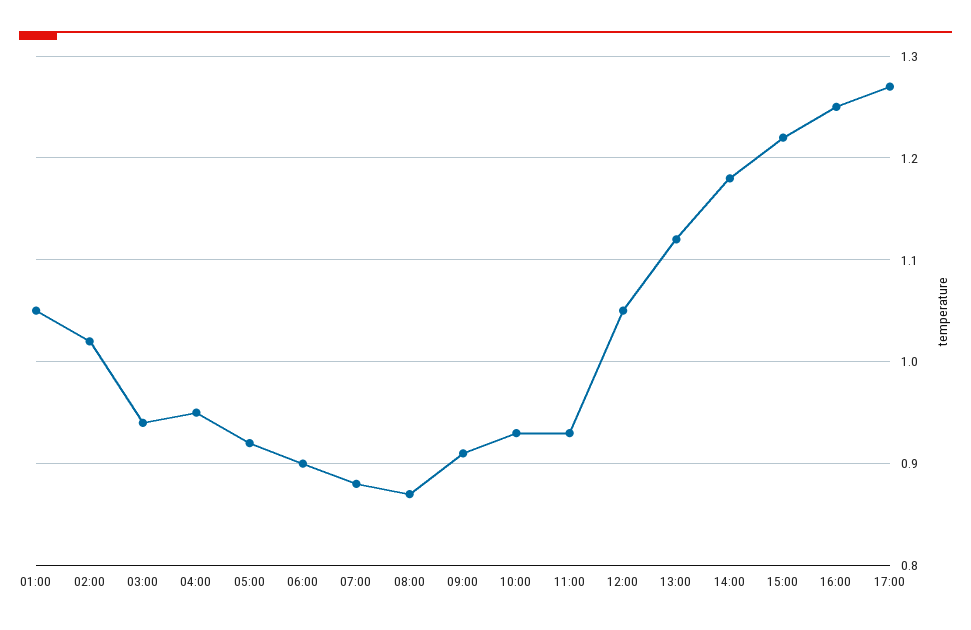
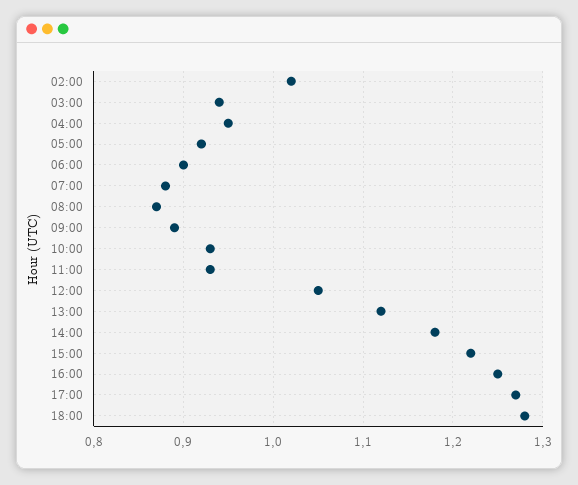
01:00: 1.05 -> none
09:00: 0.91 -> 0.89
18:00: none -> 1.28

